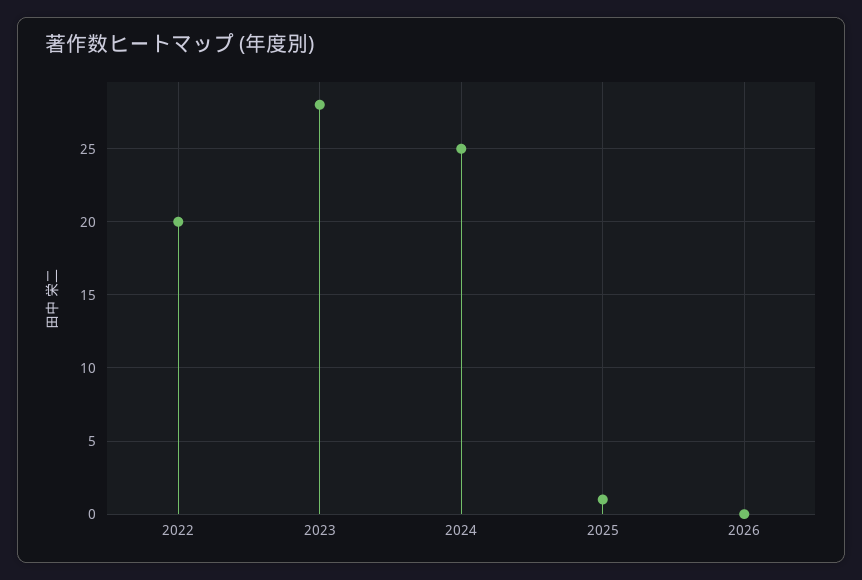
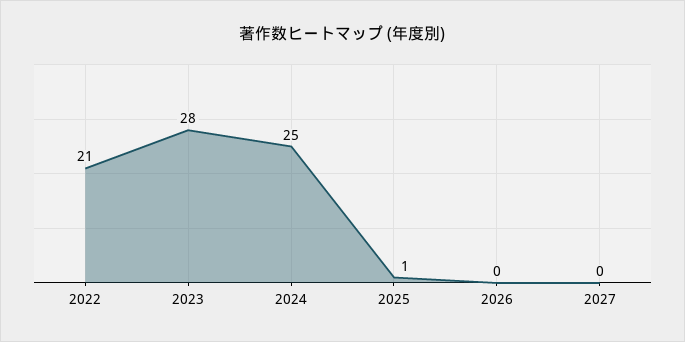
2022: 20 -> 21
2027: none -> 0

